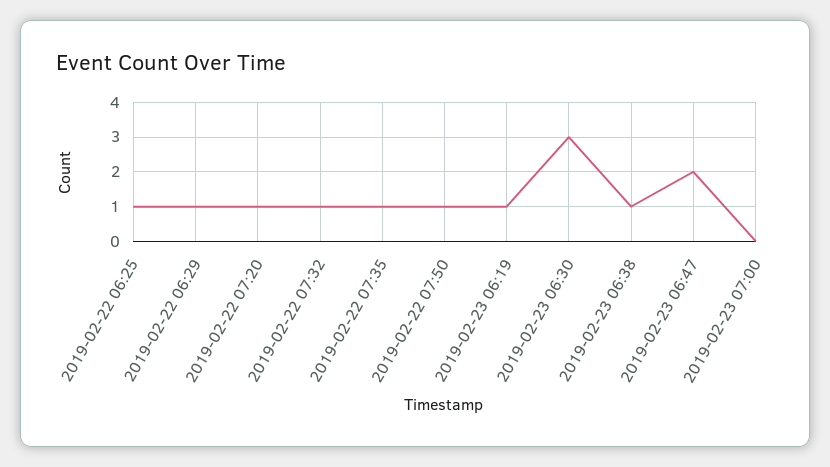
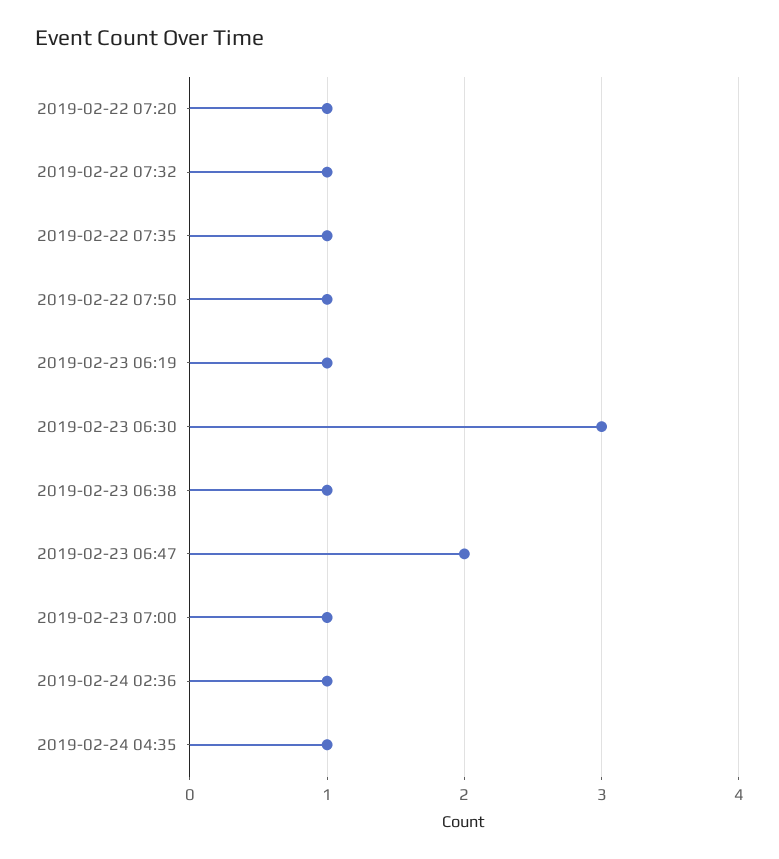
2019-02-22 06:25: 1 -> none
2019-02-22 06:29: 1 -> none
2019-02-23 07:00: 0 -> 1
2019-02-24 02:36: none -> 1
2019-02-24 04:35: none -> 1

